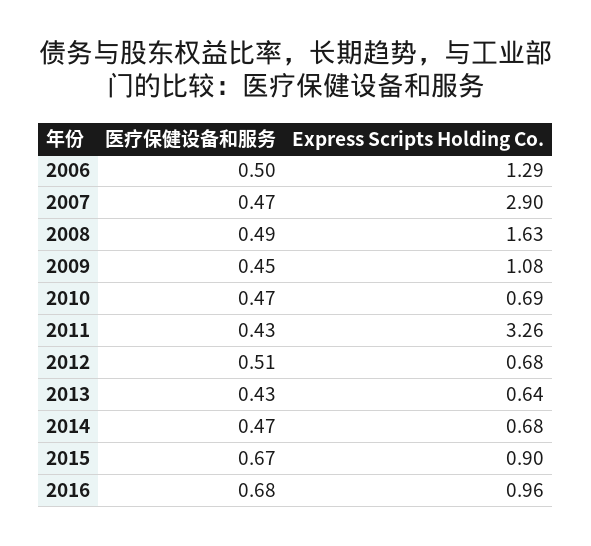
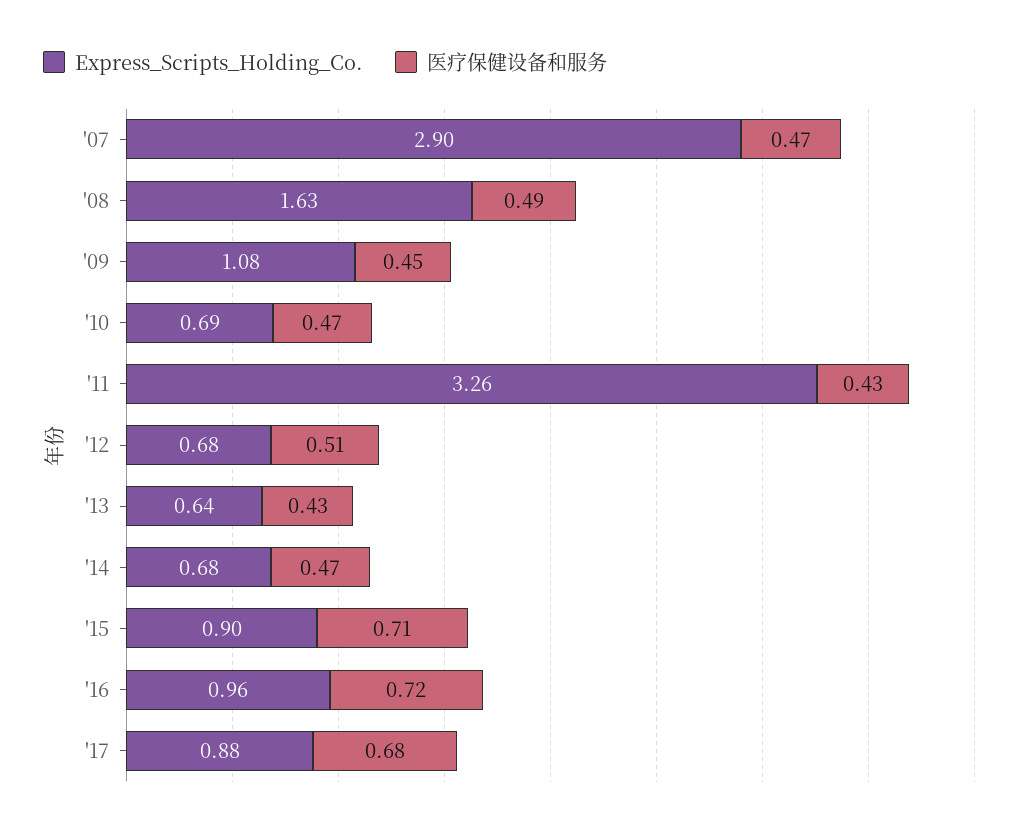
医疗保健设备和服务, 2006: 0.5 -> none
Express Scripts Holding Co., 2006: 1.29 -> none
医疗保健设备和服务, 2015: 0.67 -> 0.71
医疗保健设备和服务, 2016: 0.68 -> 0.72
Express Scripts Holding Co., '17: none -> 0.88
医疗保健设备和服务, '17: none -> 0.68

